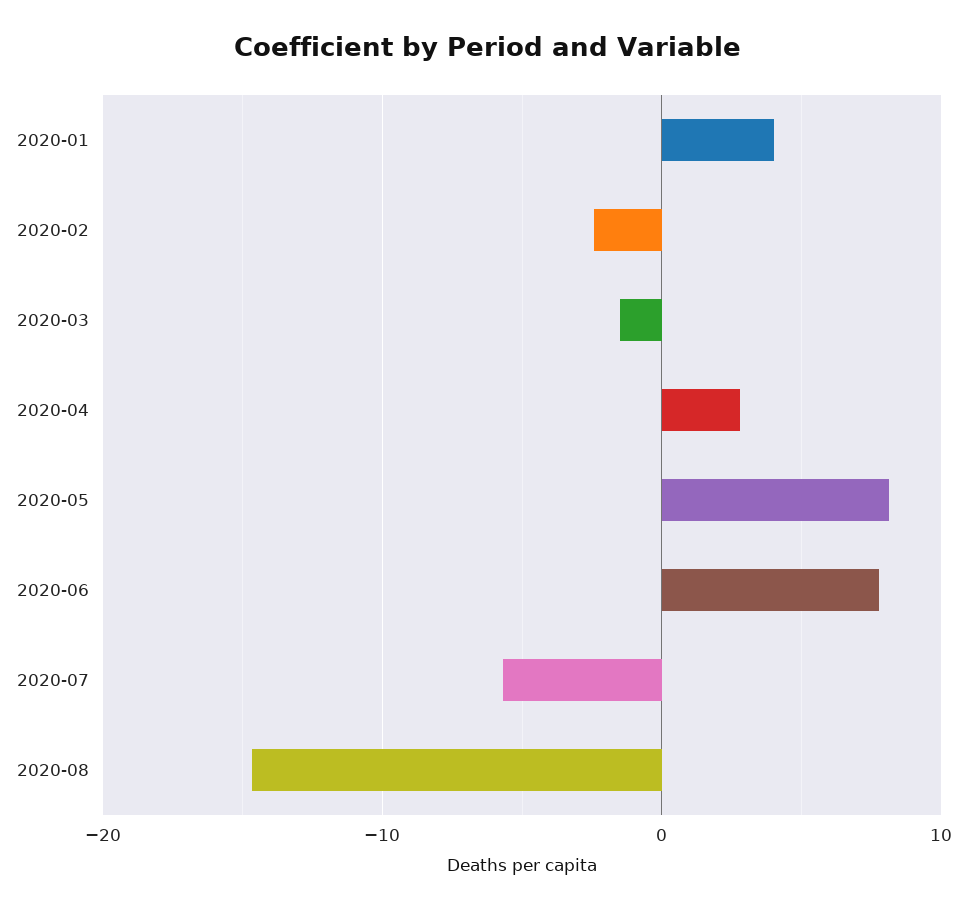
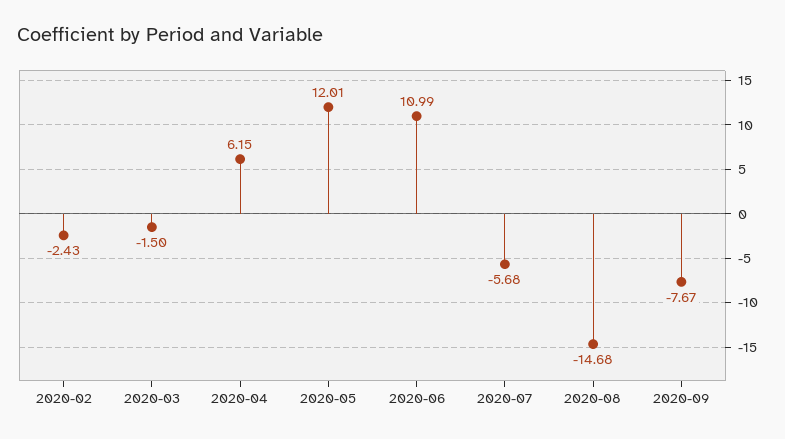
2020-01: 4 -> none
2020-04: 3 -> 6.15
2020-05: 8 -> 12.01
2020-06: 8 -> 10.99
2020-09: none -> -7.67

